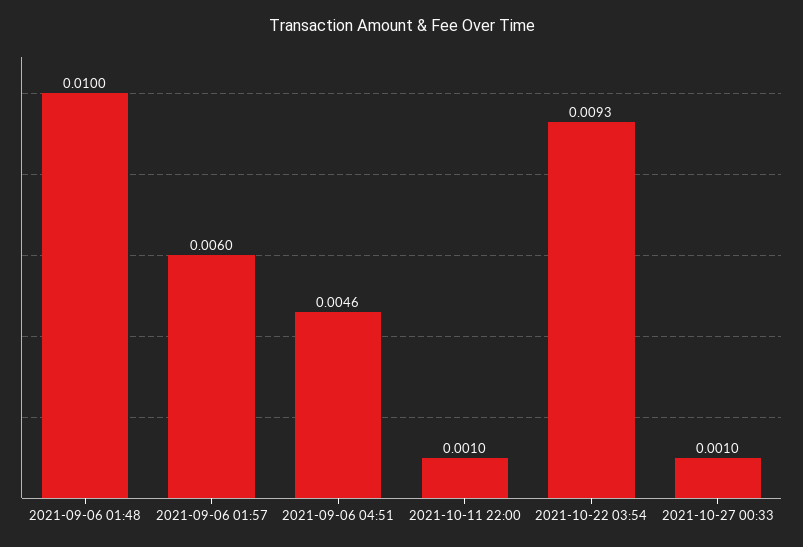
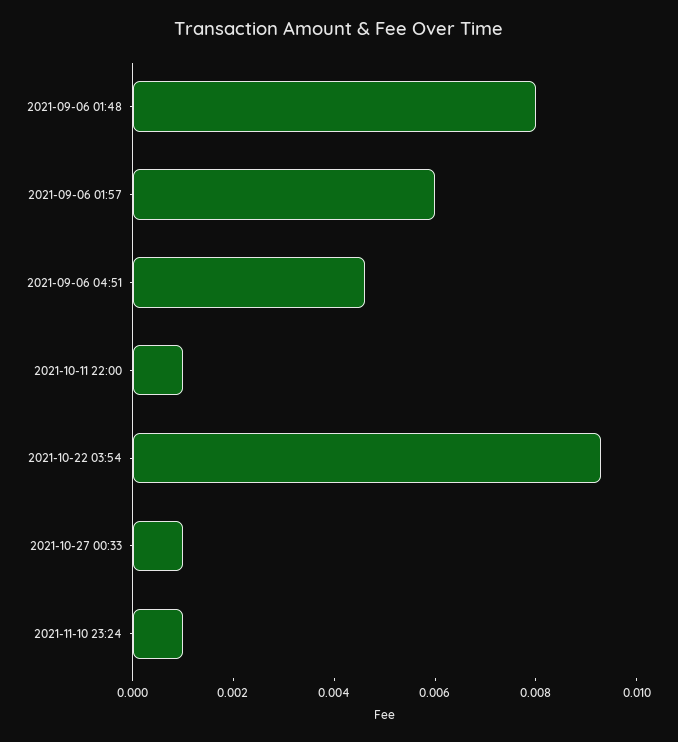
2021-09-06 01:48: 0.01 -> 0.008
2021-11-10 23:24: none -> 0.001

